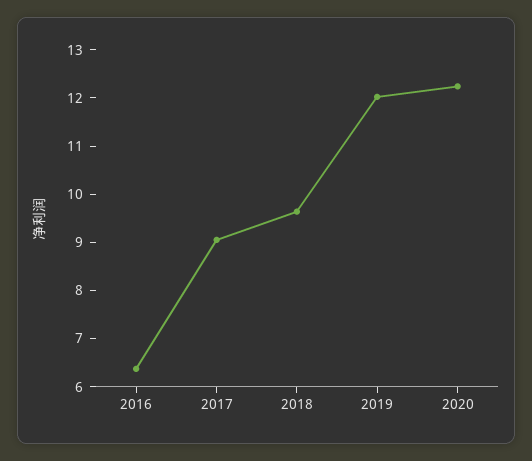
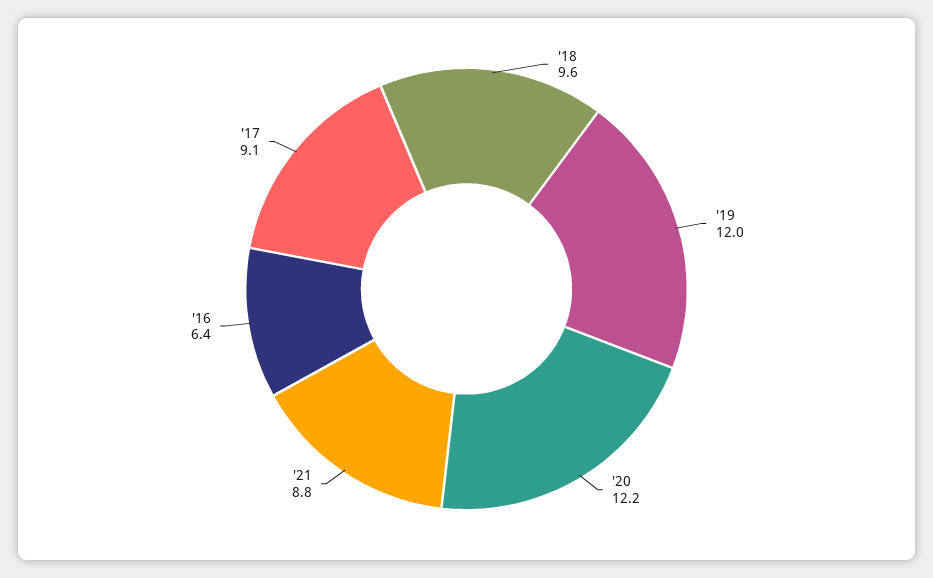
'21: none -> 8.8

